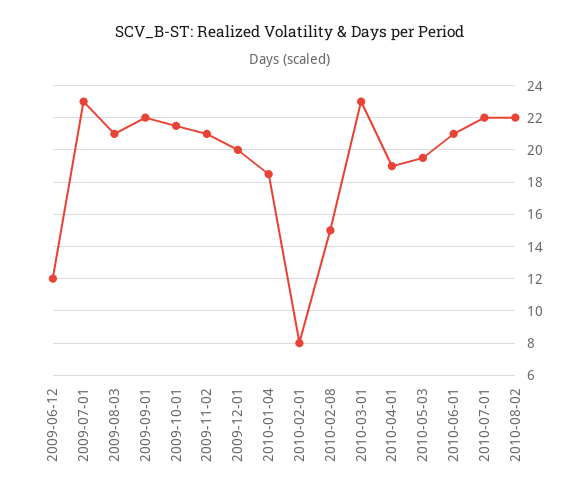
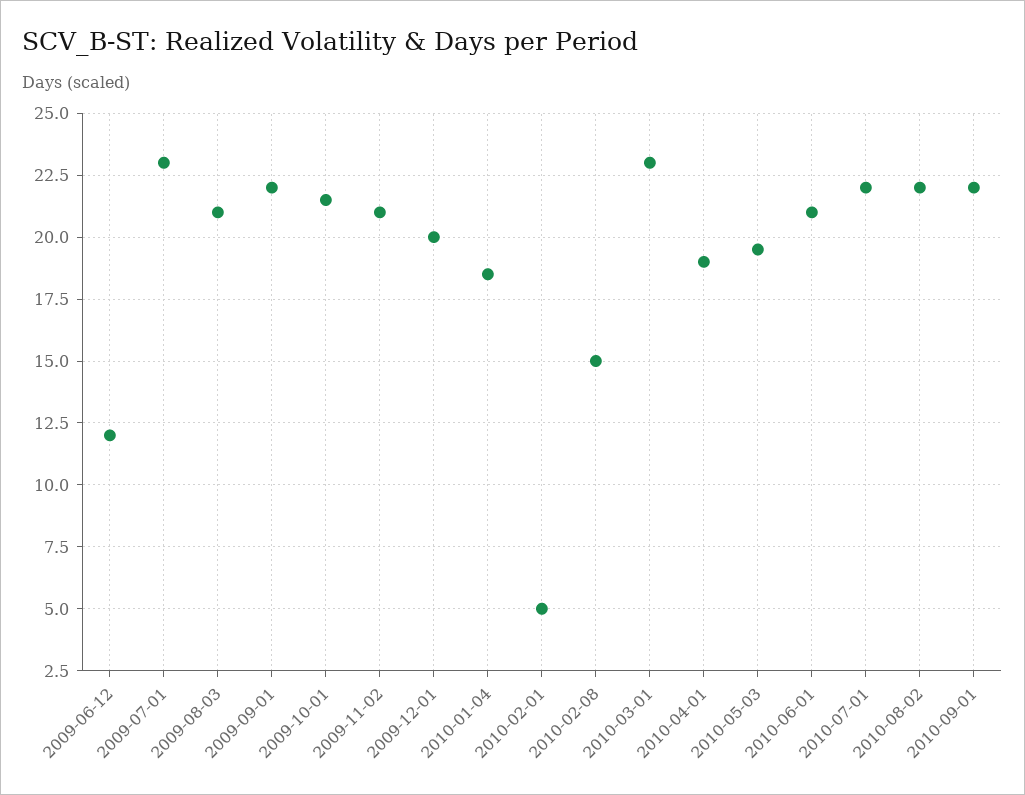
2010-02-01: 8 -> 5
2010-09-01: none -> 22

